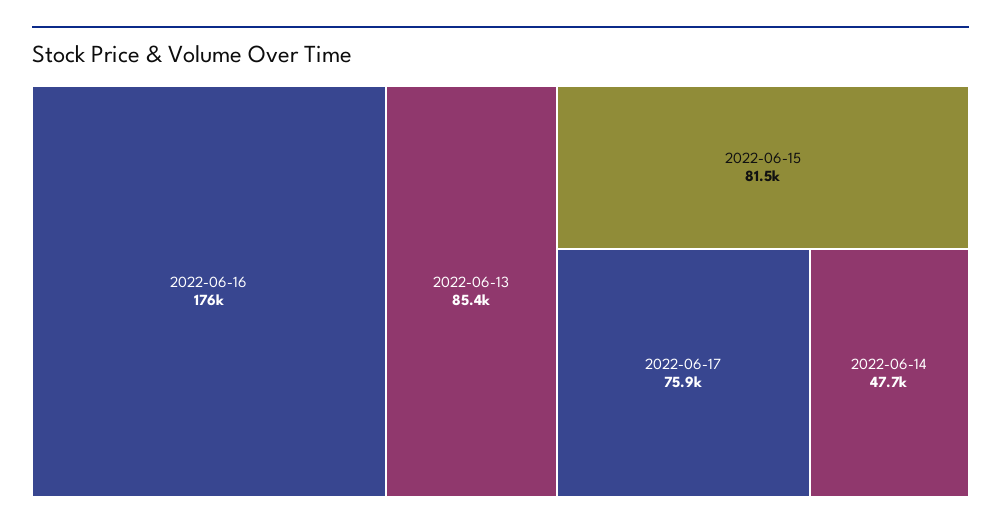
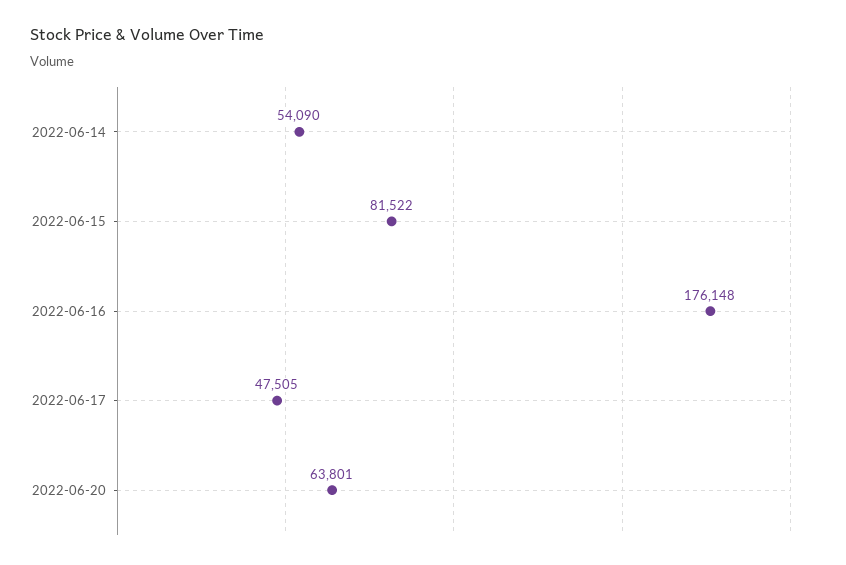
2022-06-13: 85400 -> none
2022-06-17: 75900 -> 47505
2022-06-14: 47700 -> 54090
2022-06-20: none -> 63801

